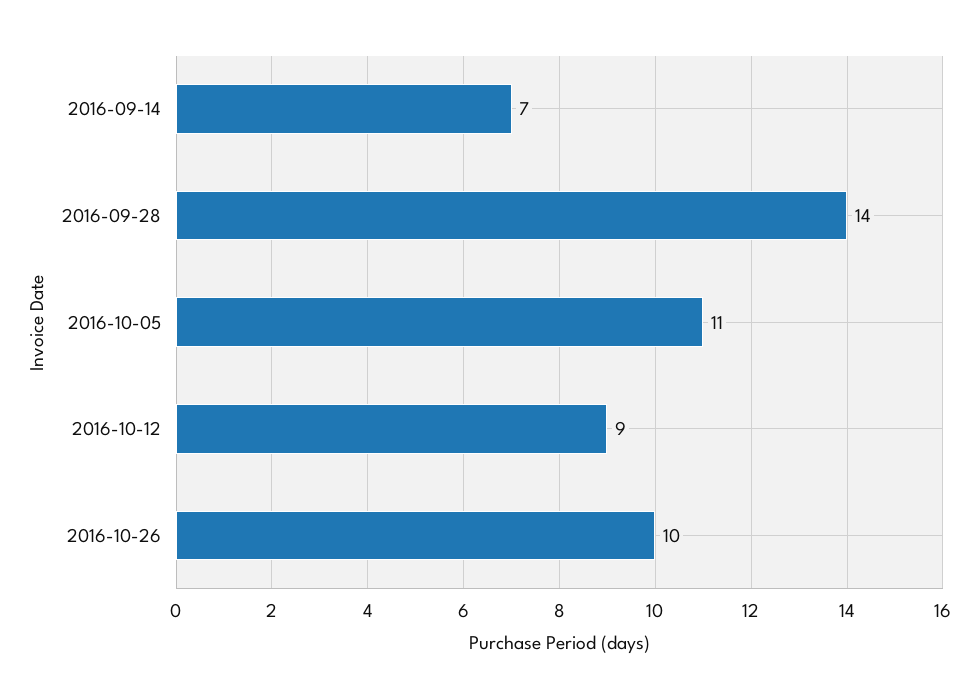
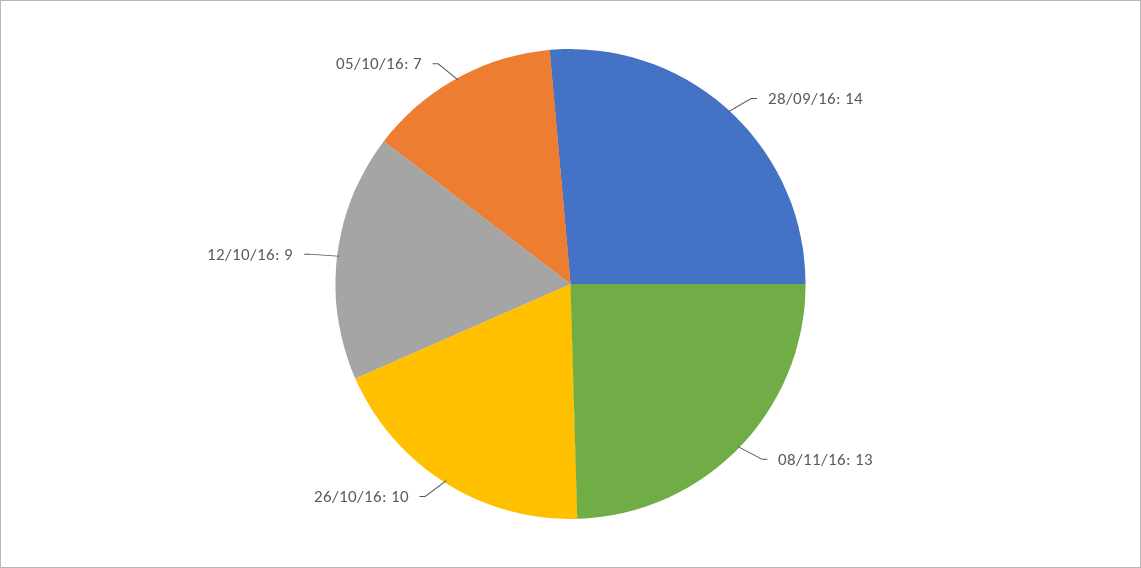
2016-09-14: 7 -> none
2016-10-05: 11 -> 7
08/11/16: none -> 13

